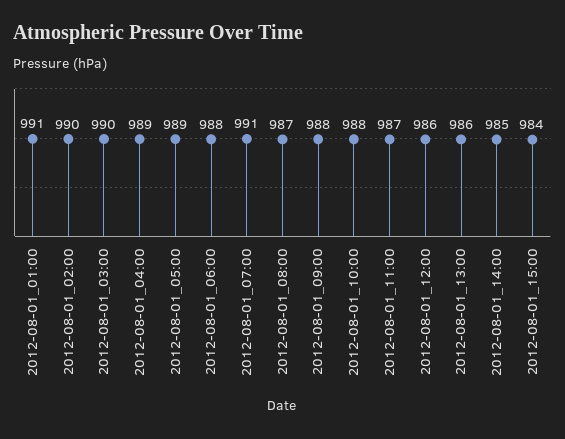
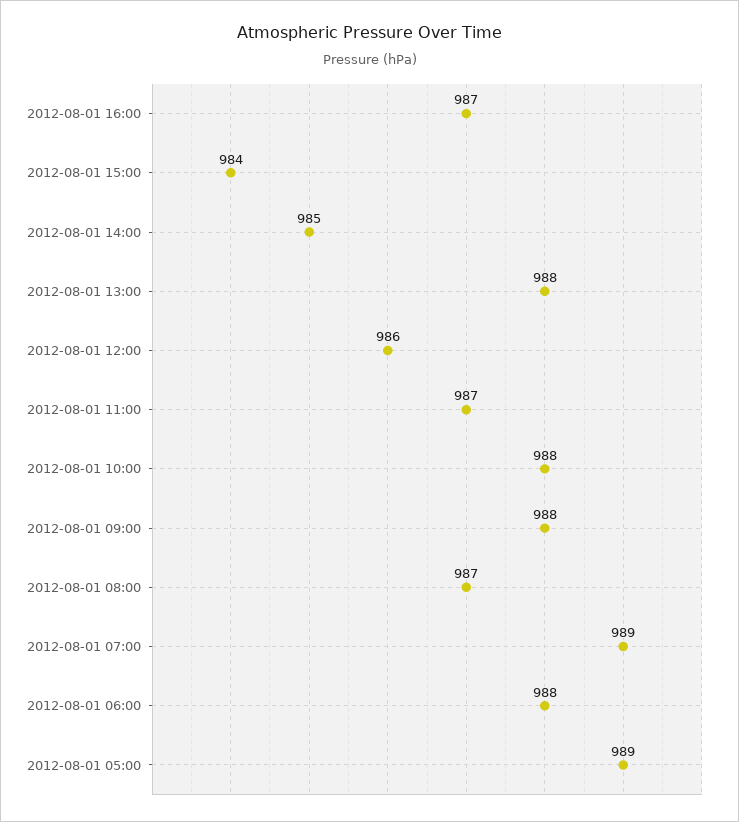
2012-08-01_01:00: 991 -> none
2012-08-01_02:00: 990 -> none
2012-08-01_03:00: 990 -> none
2012-08-01_04:00: 989 -> none
2012-08-01_07:00: 991 -> 989
2012-08-01_13:00: 986 -> 988
2012-08-01 16:00: none -> 987

